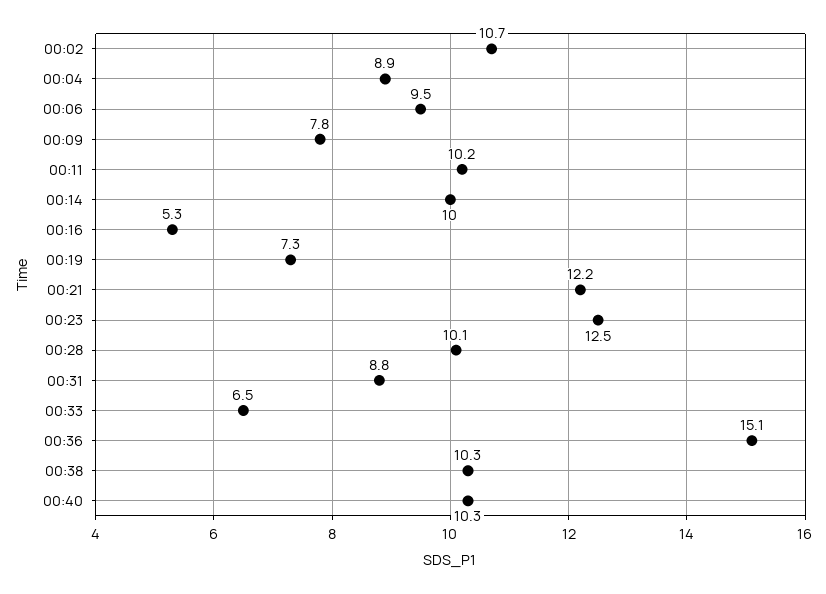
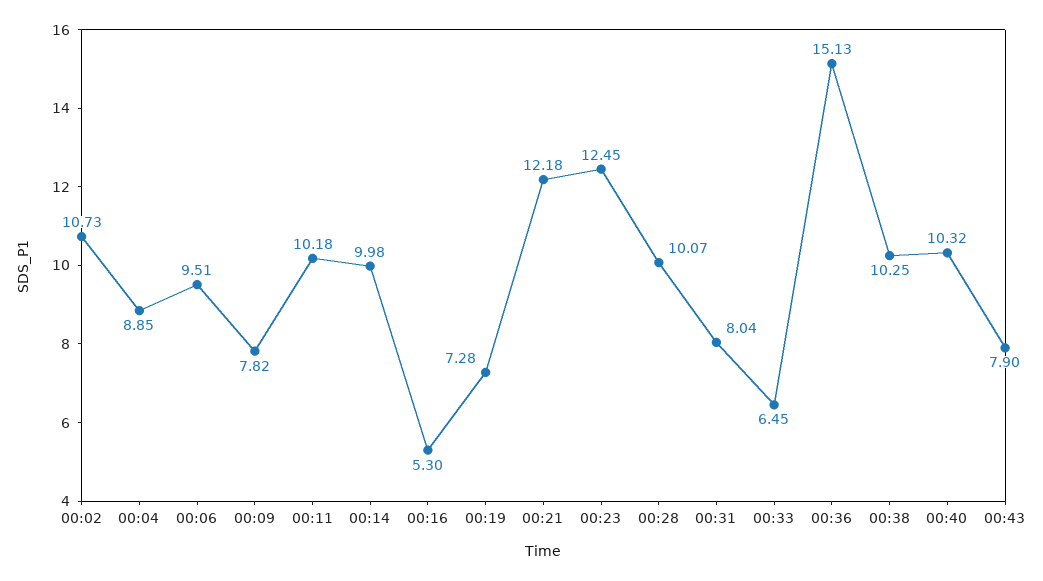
00:31: 8.8 -> 8.04
00:43: none -> 7.9

